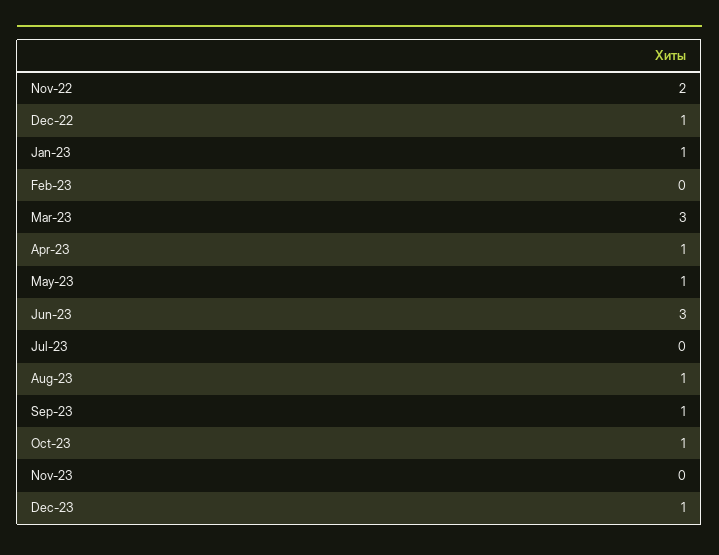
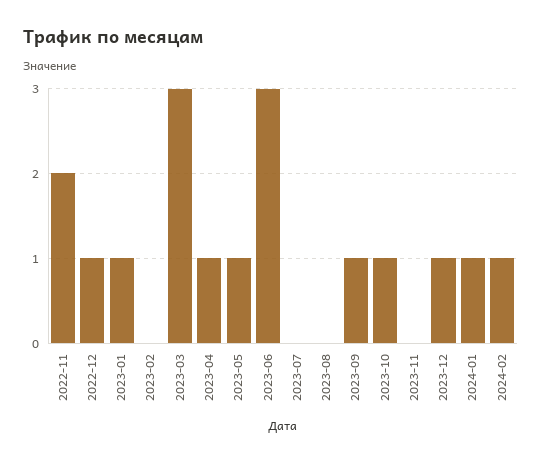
Aug-23: 1 -> 0
2024-01: none -> 1
2024-02: none -> 1

